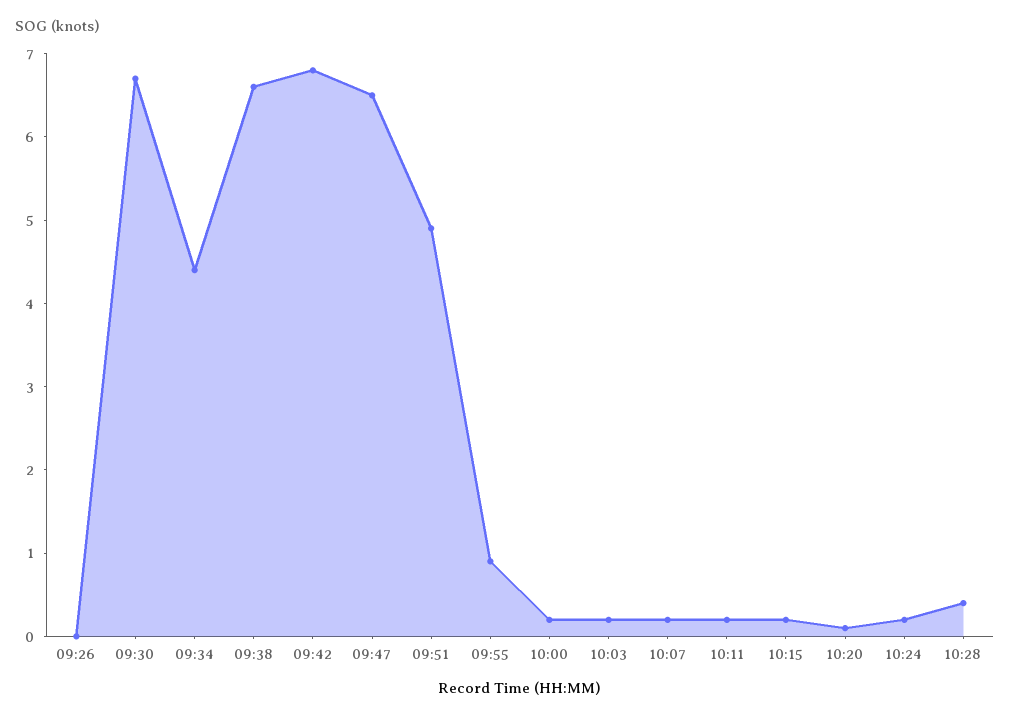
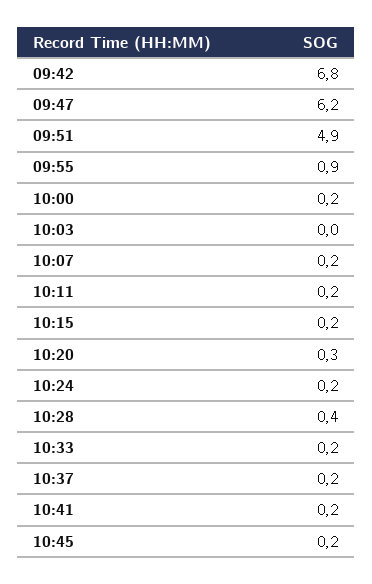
09:26: 0 -> none
09:30: 6.7 -> none
09:34: 4.4 -> none
09:38: 6.6 -> none
09:47: 6.5 -> 6.2
10:03: 0.2 -> 0
10:20: 0.1 -> 0.3
10:33: none -> 0.2
10:37: none -> 0.2
10:41: none -> 0.2
10:45: none -> 0.2

